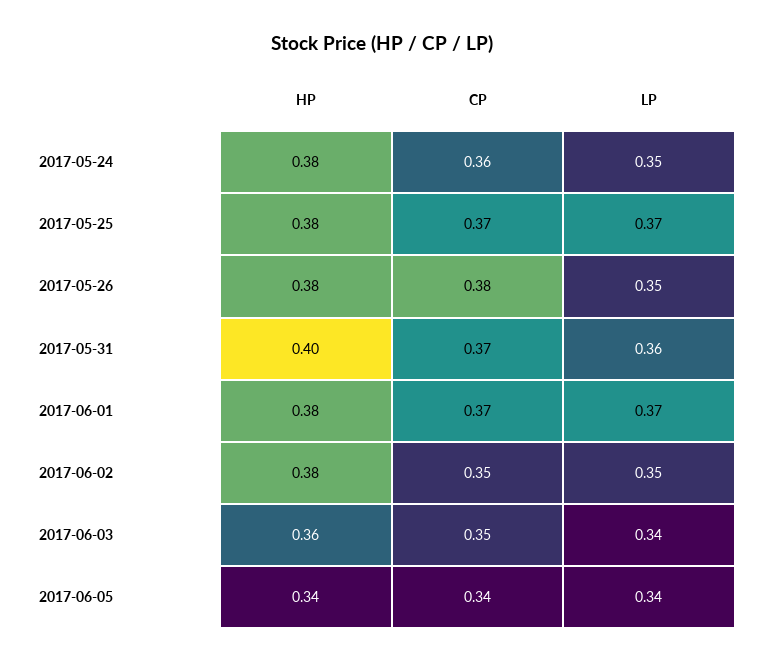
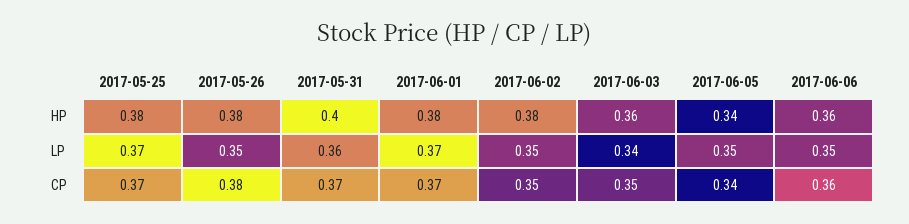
HP, 2017-05-24: 0.38 -> none
CP, 2017-05-24: 0.36 -> none
LP, 2017-05-24: 0.35 -> none
LP, 2017-06-05: 0.34 -> 0.35
HP, 2017-06-06: none -> 0.36
LP, 2017-06-06: none -> 0.35
CP, 2017-06-06: none -> 0.36

